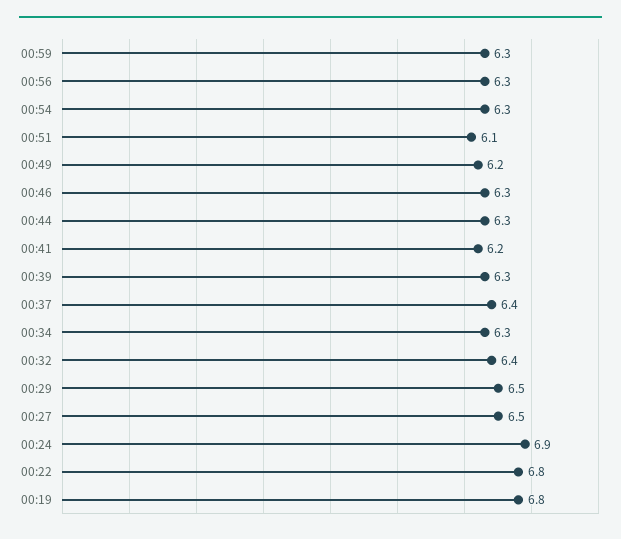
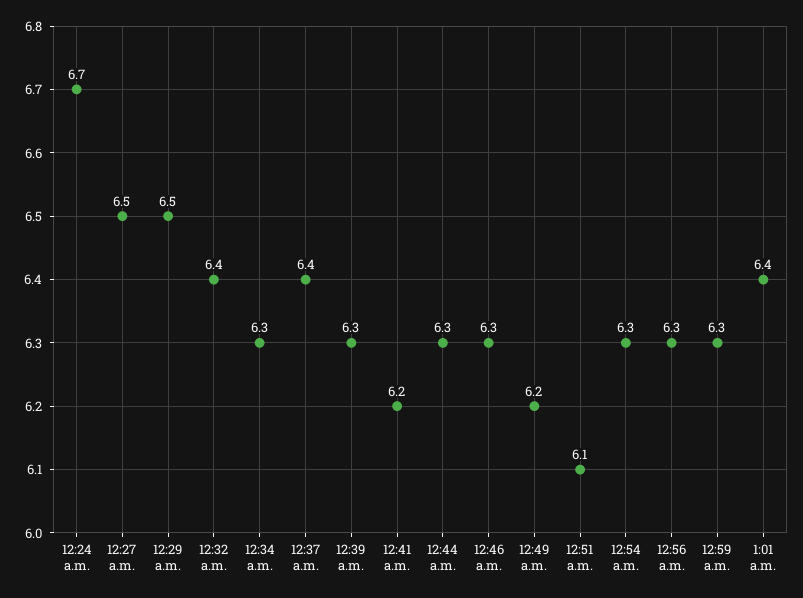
00:24: 6.9 -> 6.7
00:22: 6.8 -> none
00:19: 6.8 -> none
1:01 a.m.: none -> 6.4

